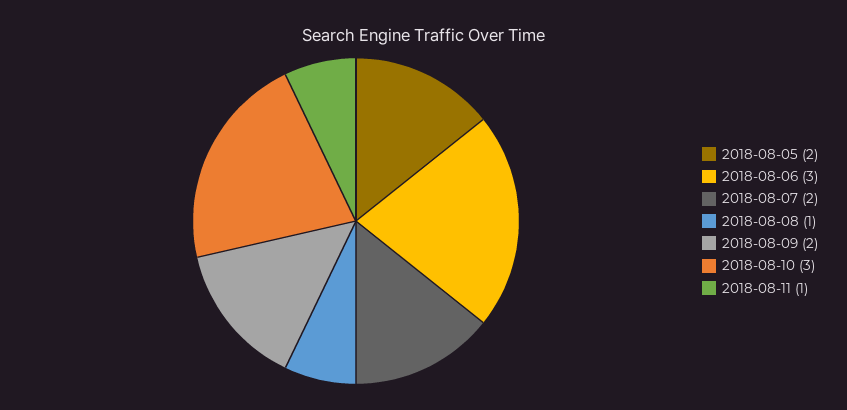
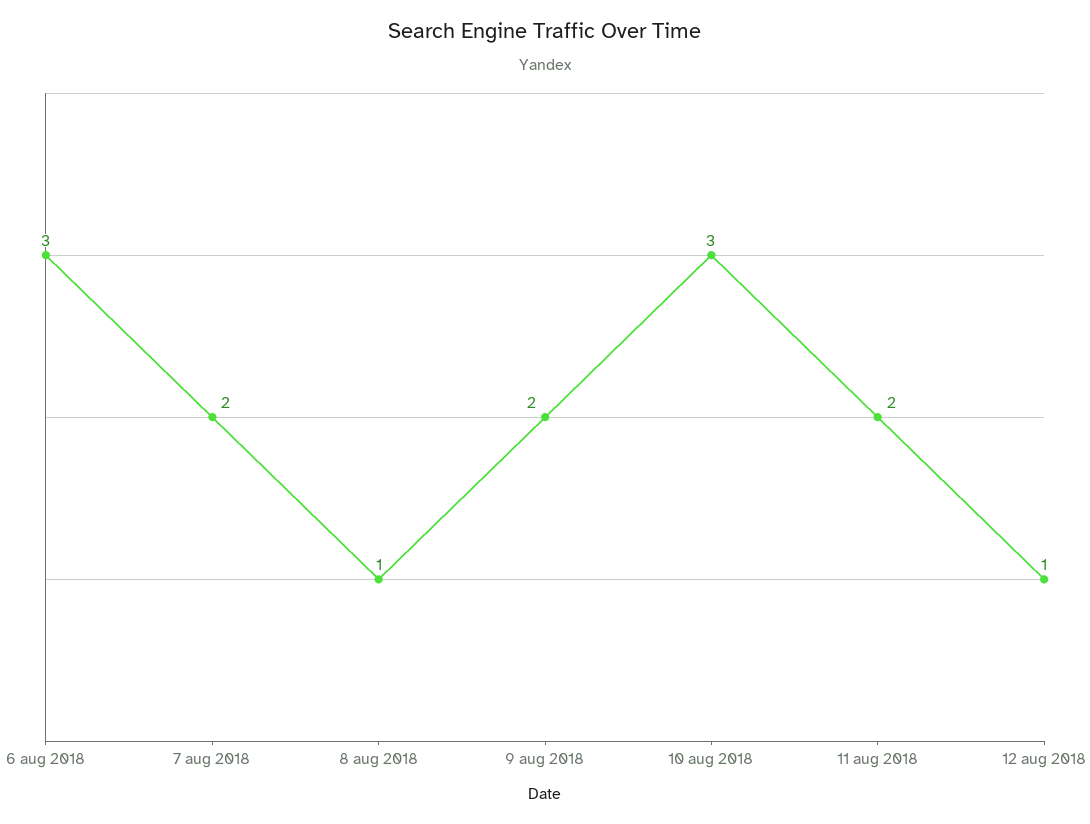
2018-08-05: 2 -> none
2018-08-11: 1 -> 2
12 aug 2018: none -> 1

